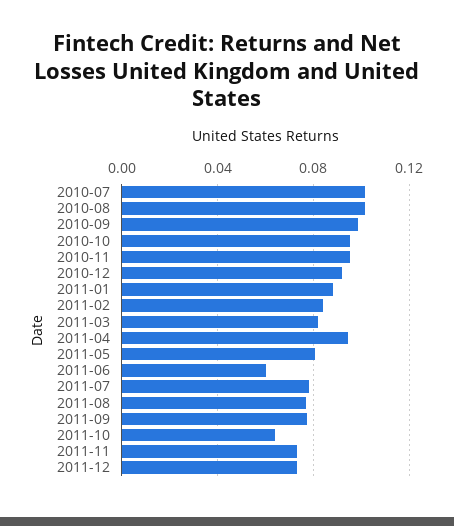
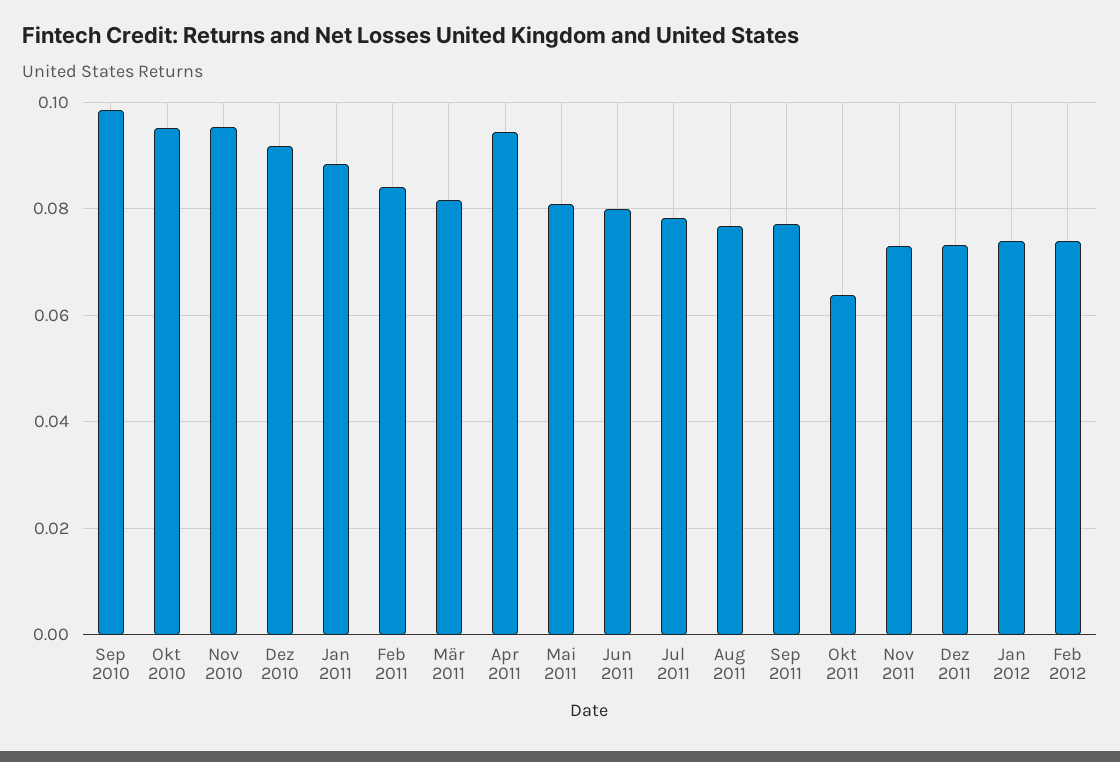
2010-07: 0.1 -> none
2010-08: 0.1 -> none
2011-06: 0.06 -> 0.08
Jan 2012: none -> 0.074
Feb 2012: none -> 0.074

